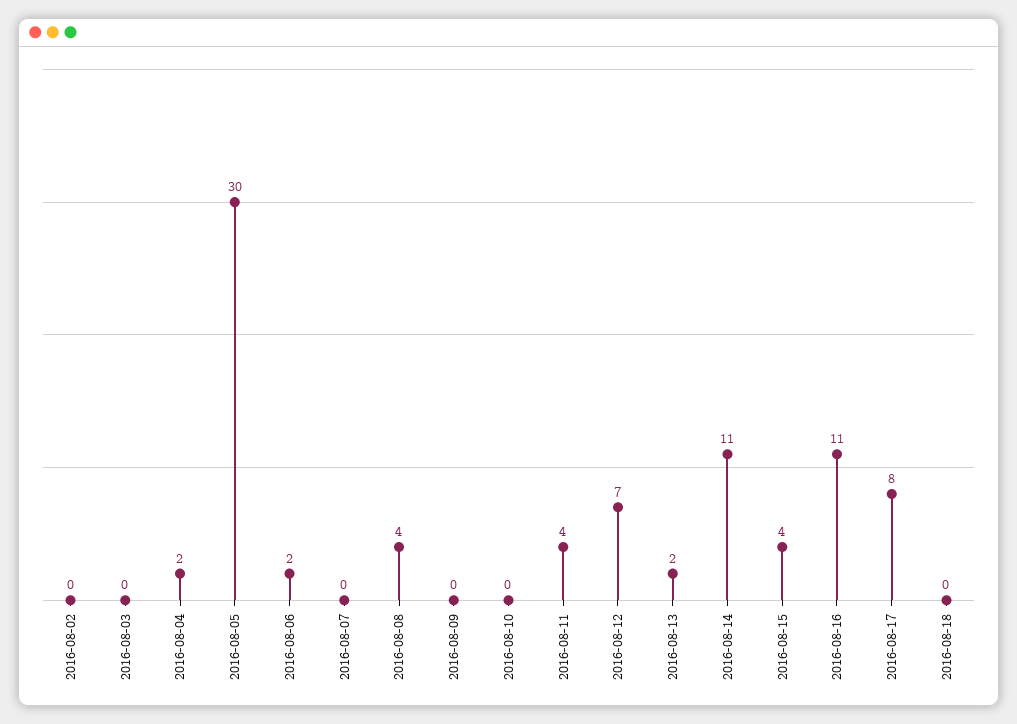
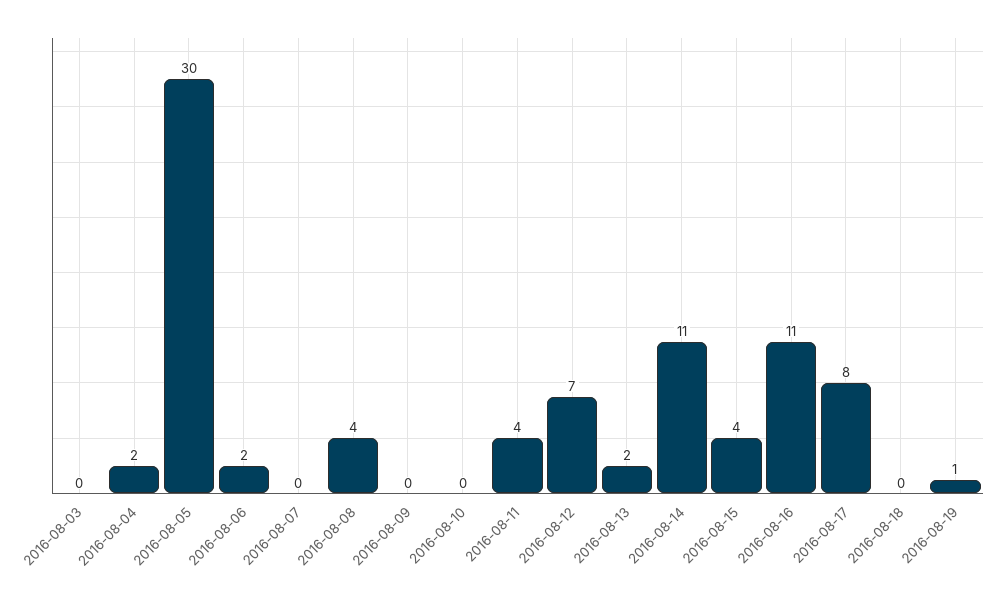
2016-08-02: 0 -> none
2016-08-19: none -> 1

